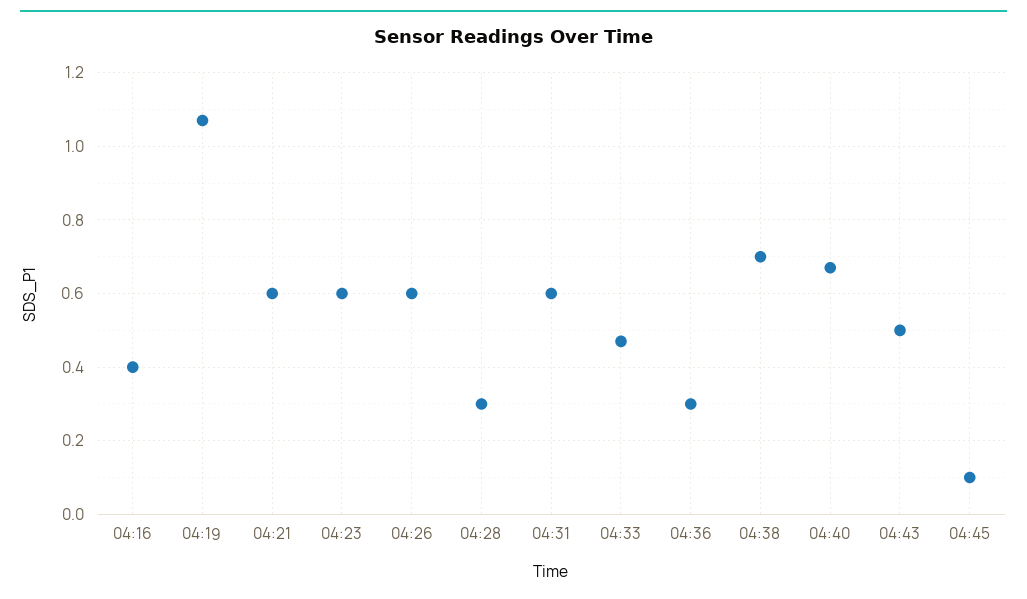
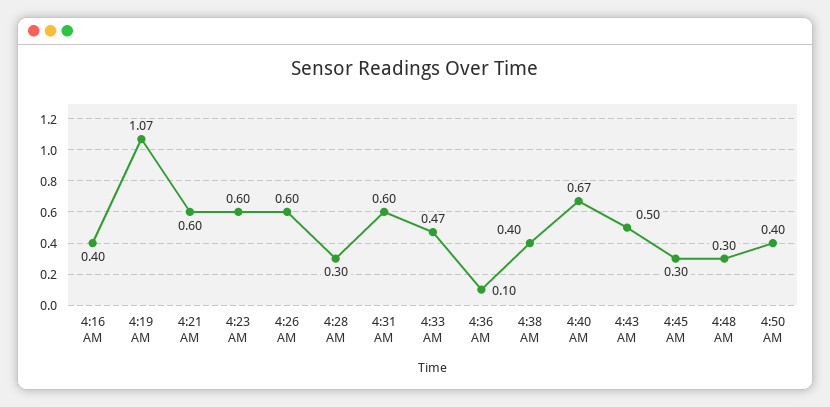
04:36: 0.3 -> 0.1
04:38: 0.7 -> 0.4
04:45: 0.1 -> 0.3
4:48 AM: none -> 0.3
4:50 AM: none -> 0.4

